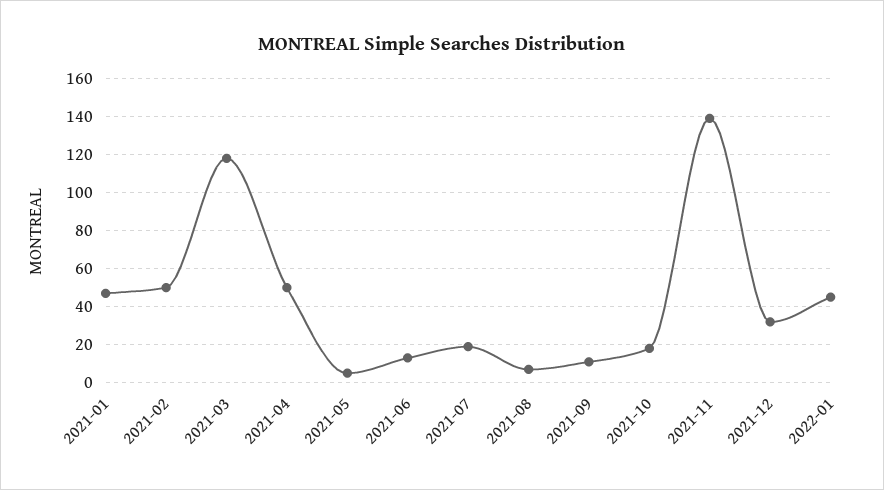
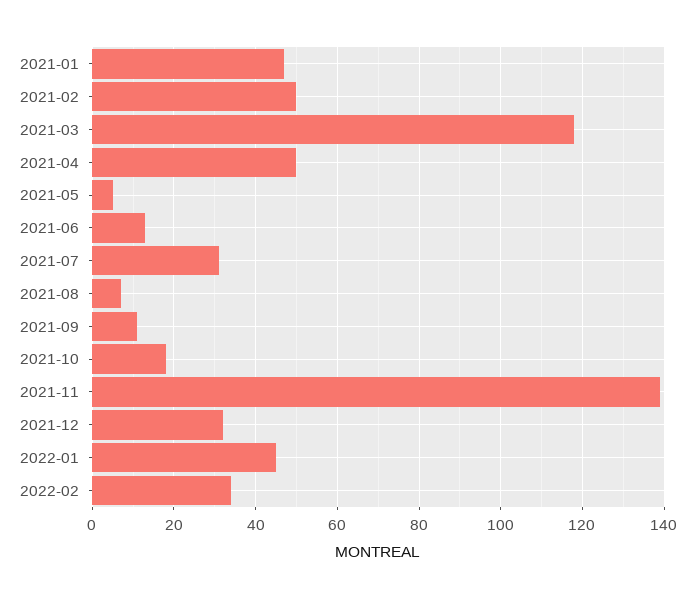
2021-07: 20 -> 30
2022-02: none -> 35

